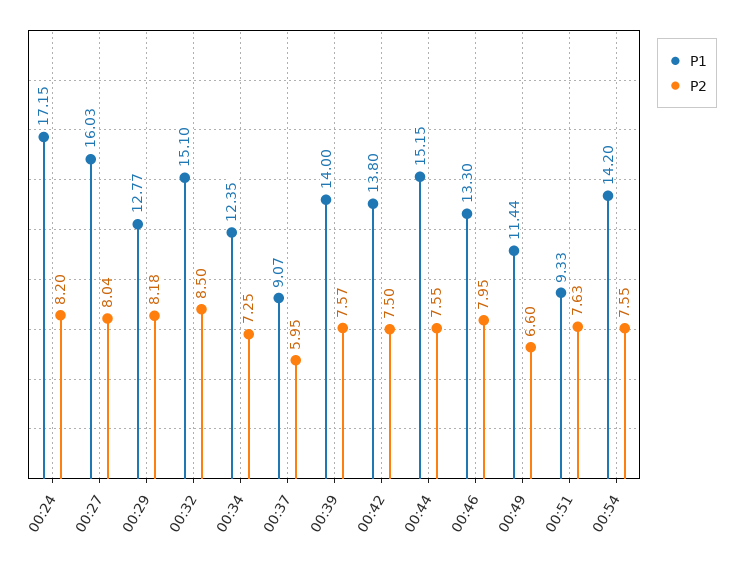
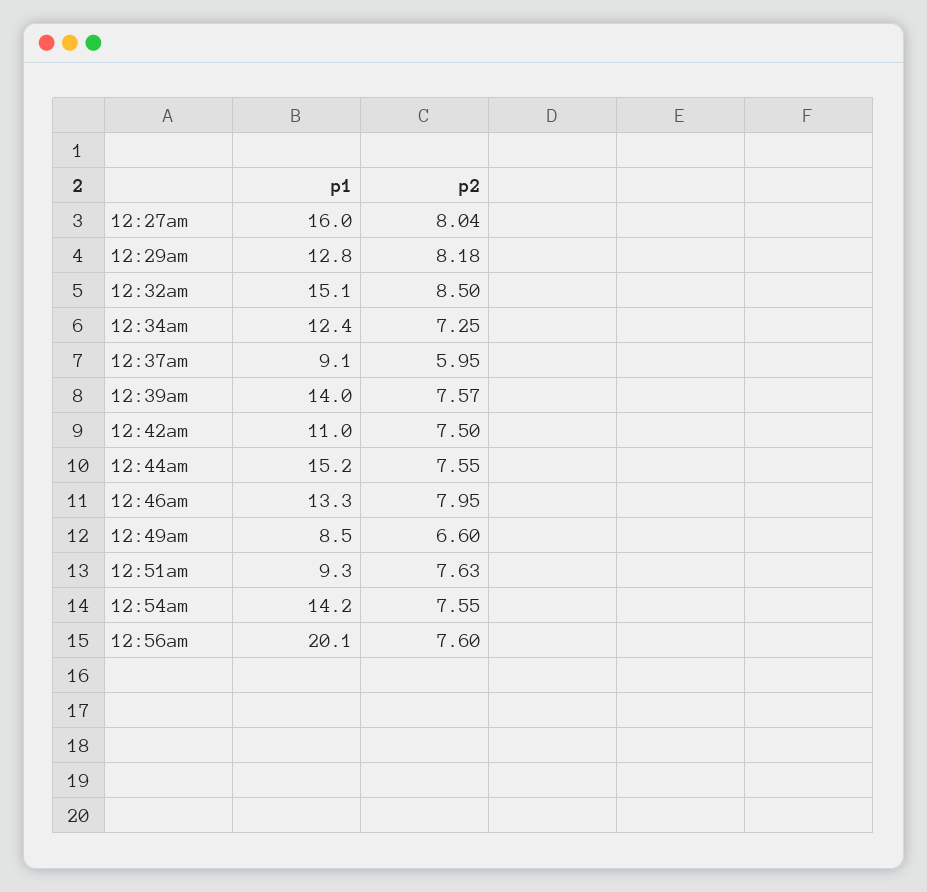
P1, 00:24: 17.15 -> none
P2, 00:24: 8.2 -> none
P1, 00:42: 13.8 -> 11
P1, 00:49: 11.44 -> 8.5
P1, 12:56am: none -> 20.1
P2, 12:56am: none -> 7.6

